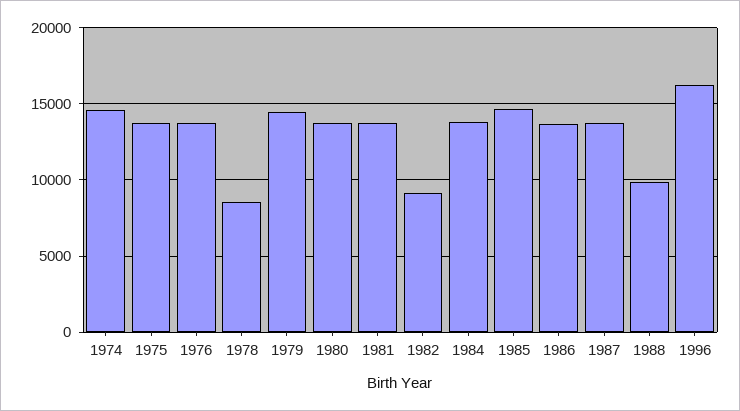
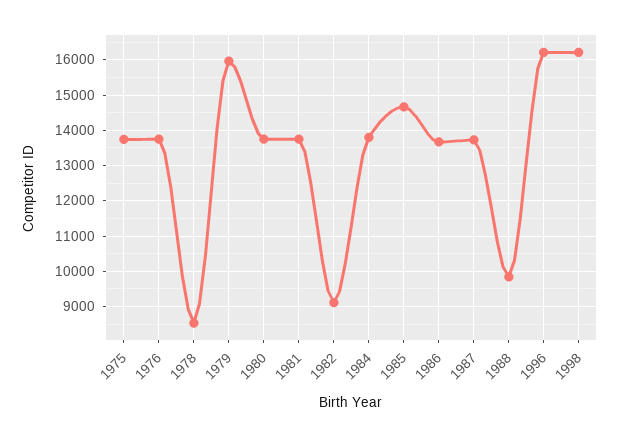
1974: 14500 -> none
1979: 14500 -> 16000
1998: none -> 16200

